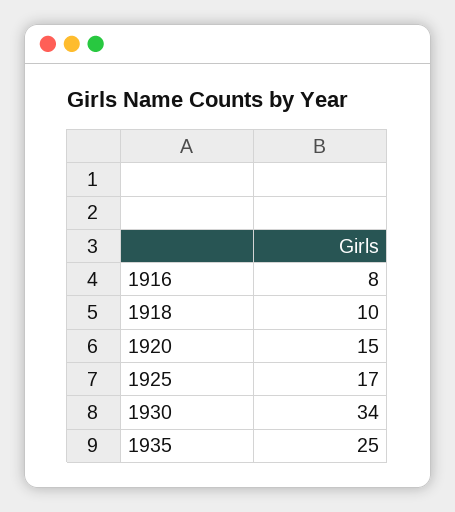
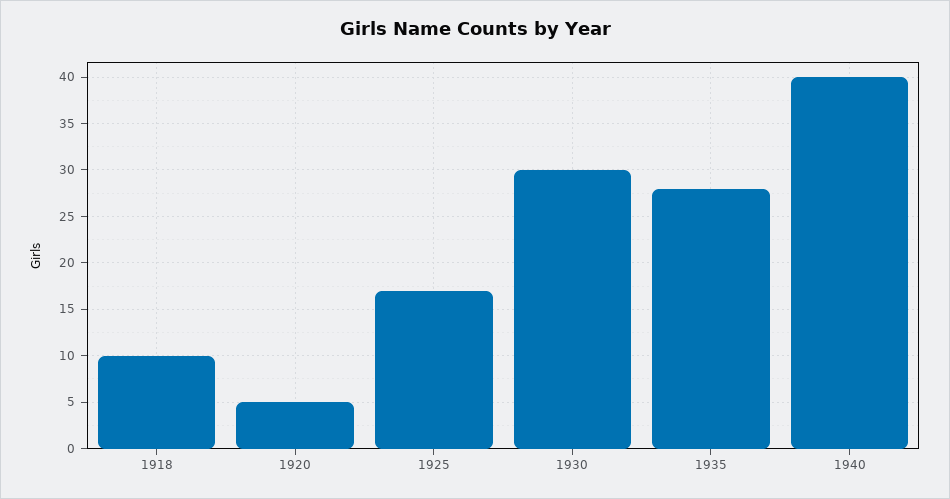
1916: 8 -> none
1920: 15 -> 5
1930: 34 -> 30
1935: 25 -> 28
1940: none -> 40

